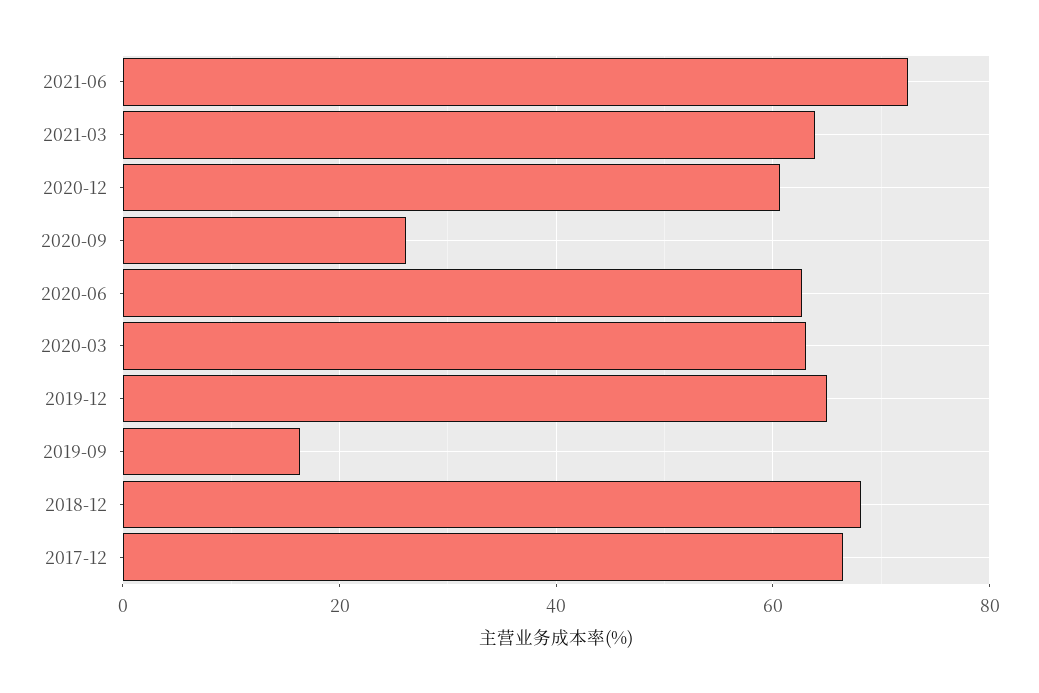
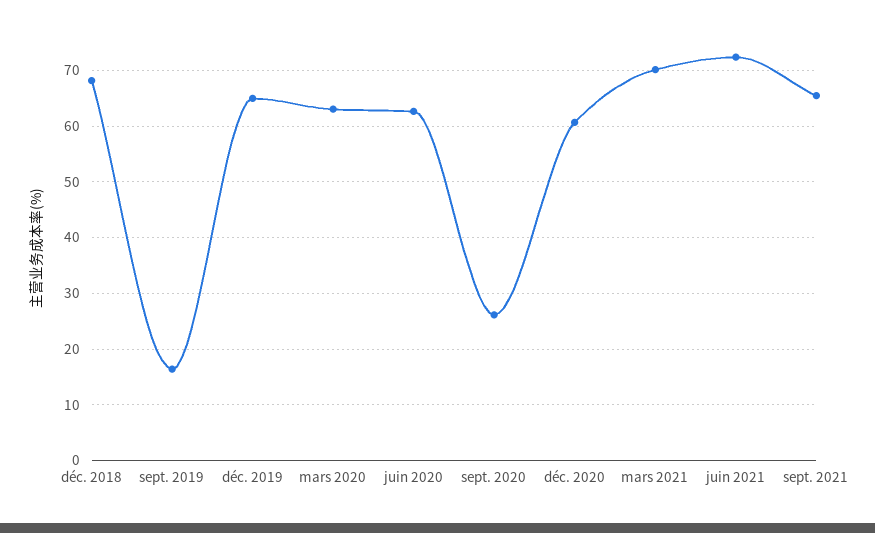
2021-03: 64 -> 70
2017-12: 66 -> none
sept. 2021: none -> 66

